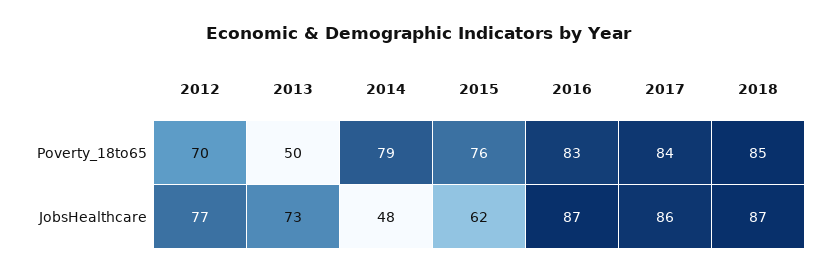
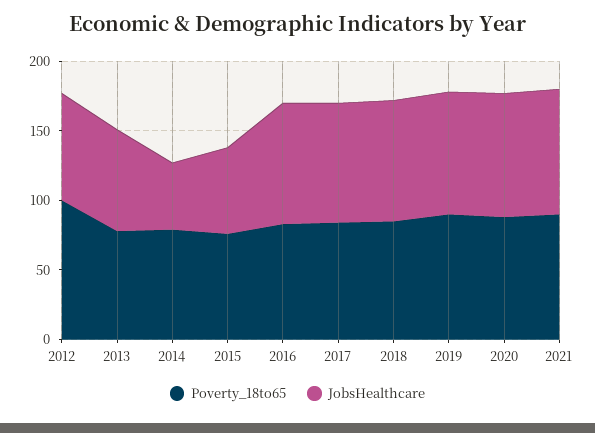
Poverty_18to65, 2012: 70 -> 100
Poverty_18to65, 2013: 50 -> 80
Poverty_18to65, 2019: none -> 90
JobsHealthcare, 2019: none -> 90
Poverty_18to65, 2020: none -> 90
JobsHealthcare, 2020: none -> 90
Poverty_18to65, 2021: none -> 90
JobsHealthcare, 2021: none -> 90

